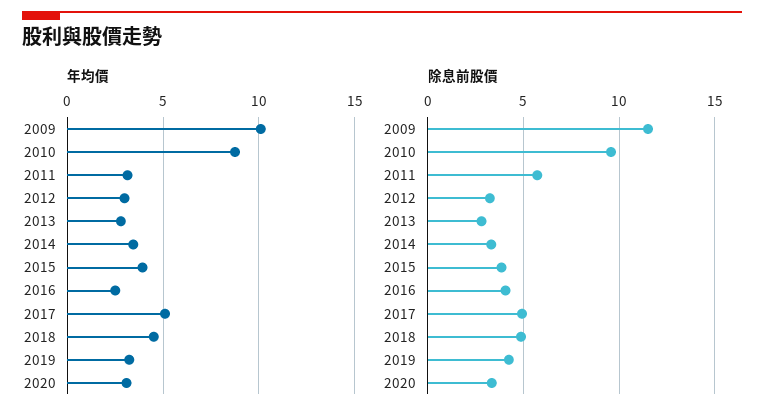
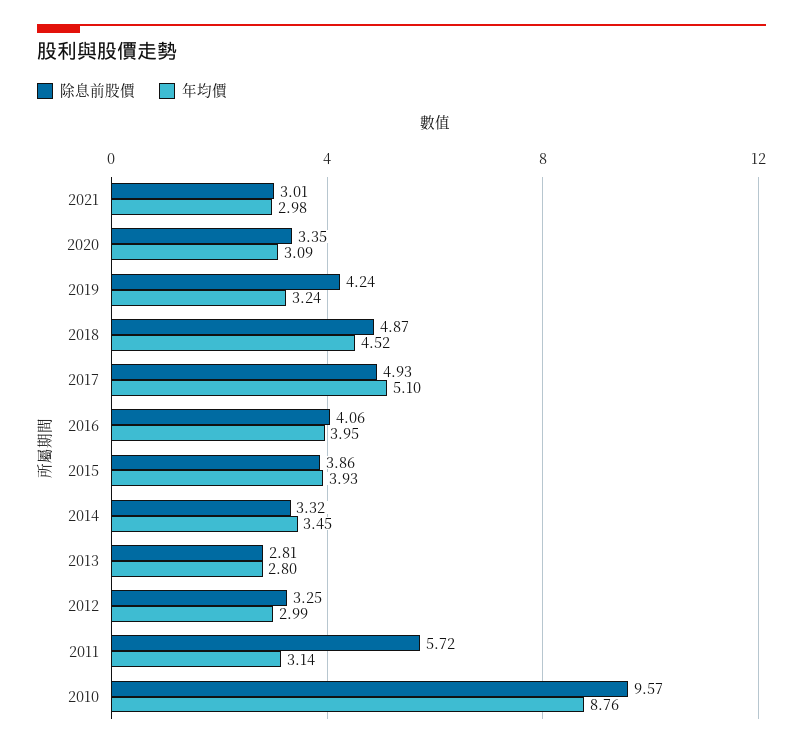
年均價, 2009: 10 -> none
年均價, 2016: 2.5 -> 3.95
除息前股價, 2009: 11.5 -> none
除息前股價, 2021: none -> 3.01
年均價, 2021: none -> 2.98

